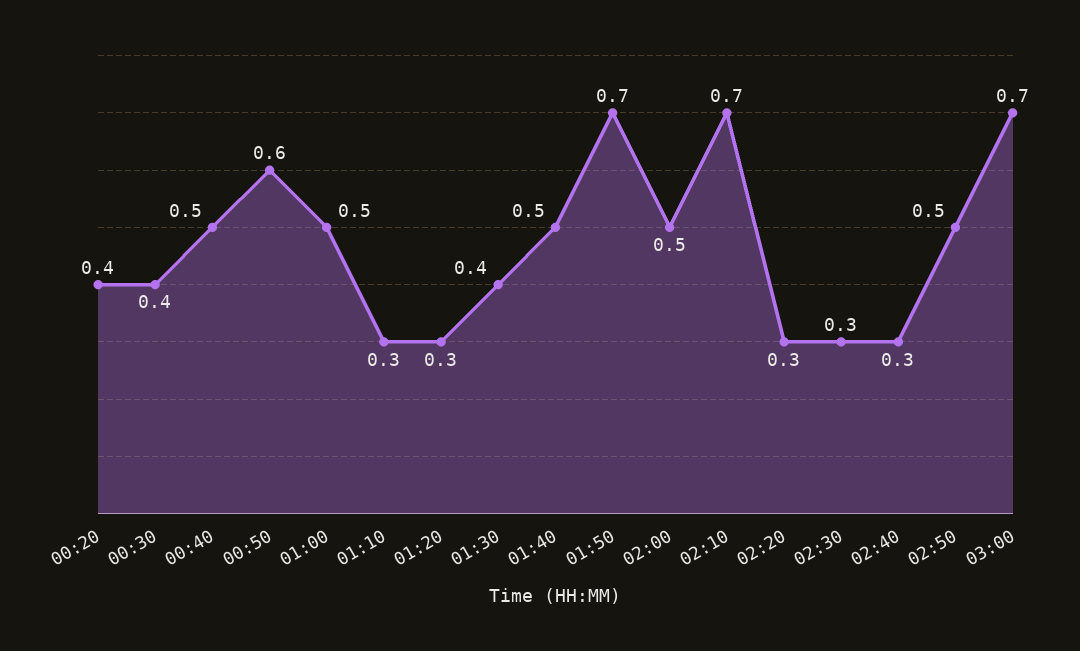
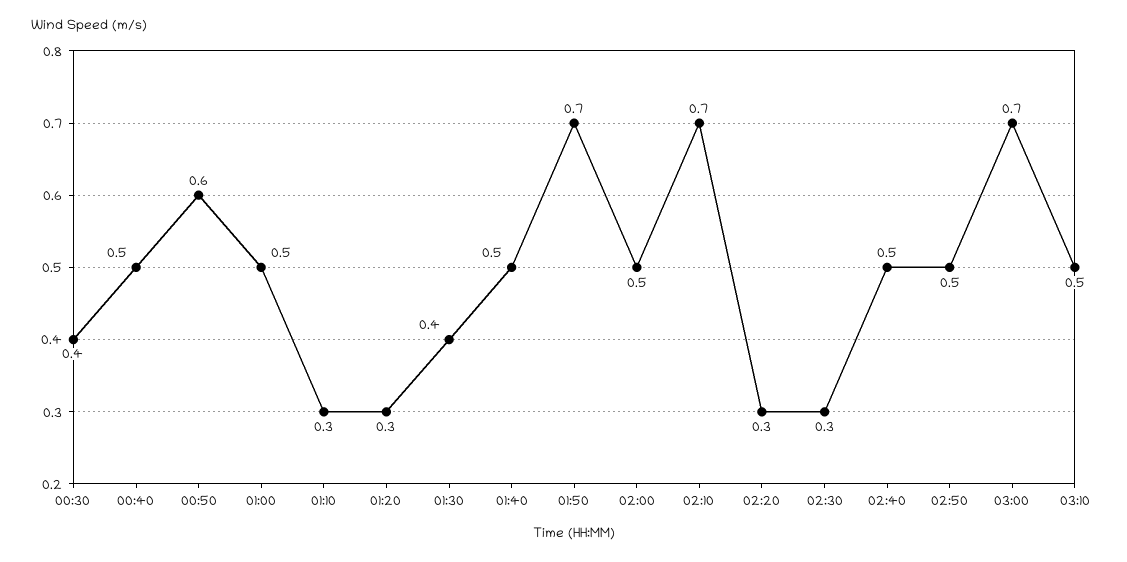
00:20: 0.4 -> none
02:40: 0.3 -> 0.5
03:10: none -> 0.5

